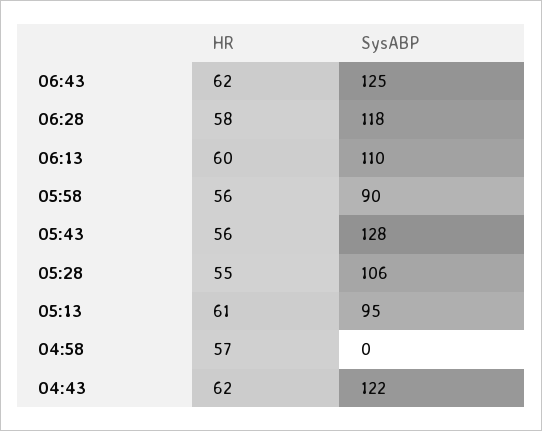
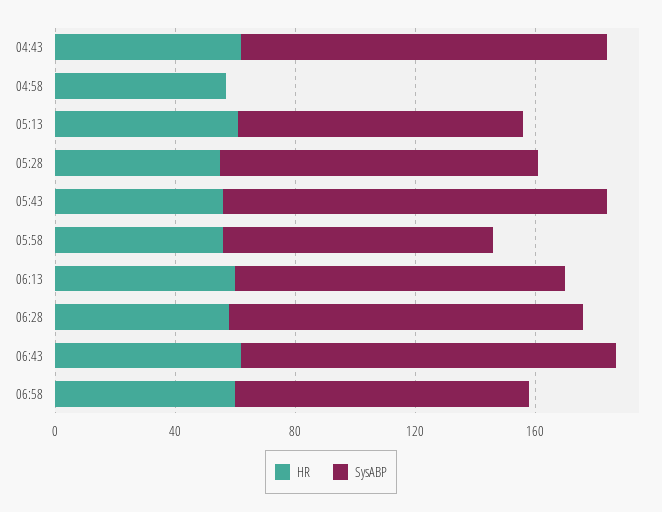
HR, 06:58: none -> 60
SysABP, 06:58: none -> 100

